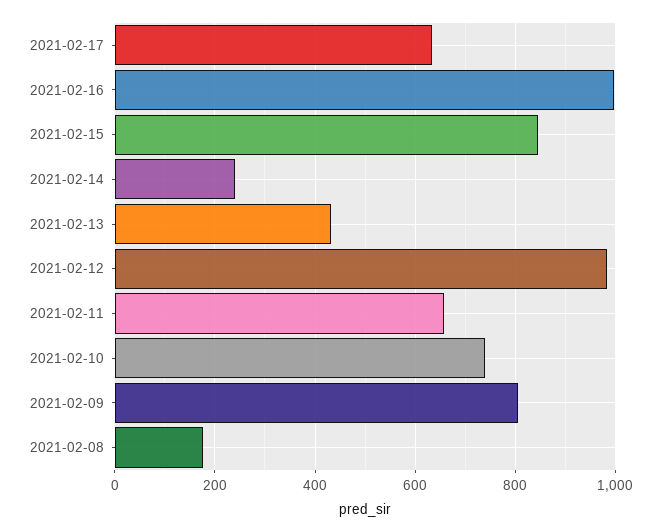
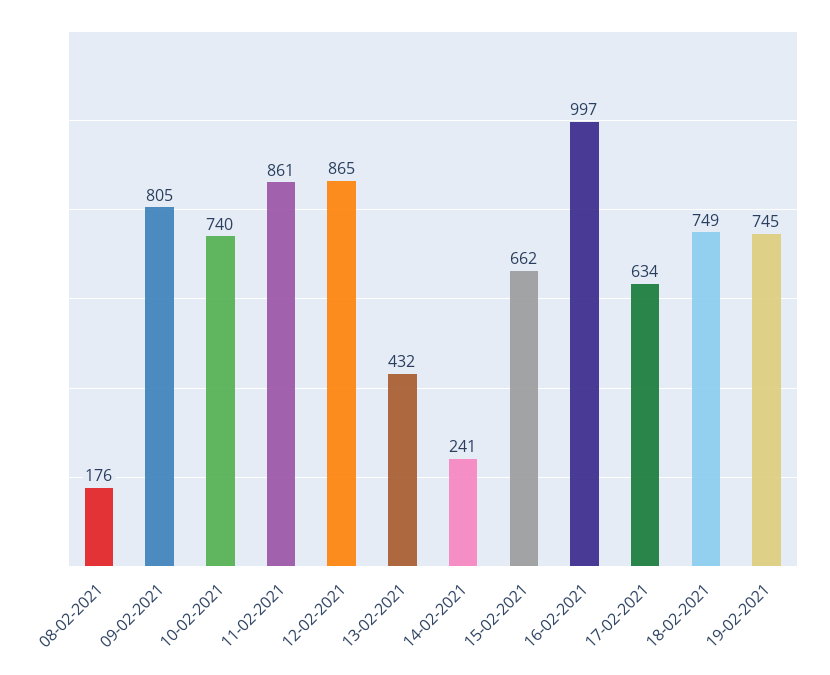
2021-02-15: 840 -> 662
2021-02-12: 980 -> 865
2021-02-11: 660 -> 861
18-02-2021: none -> 749
19-02-2021: none -> 745

